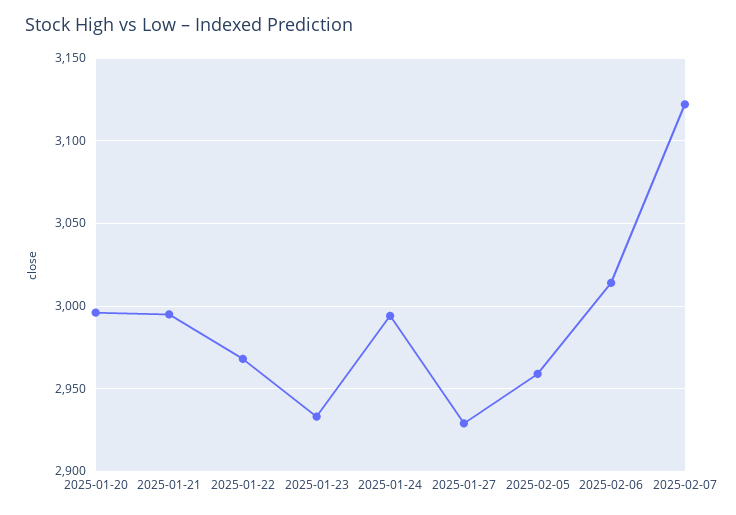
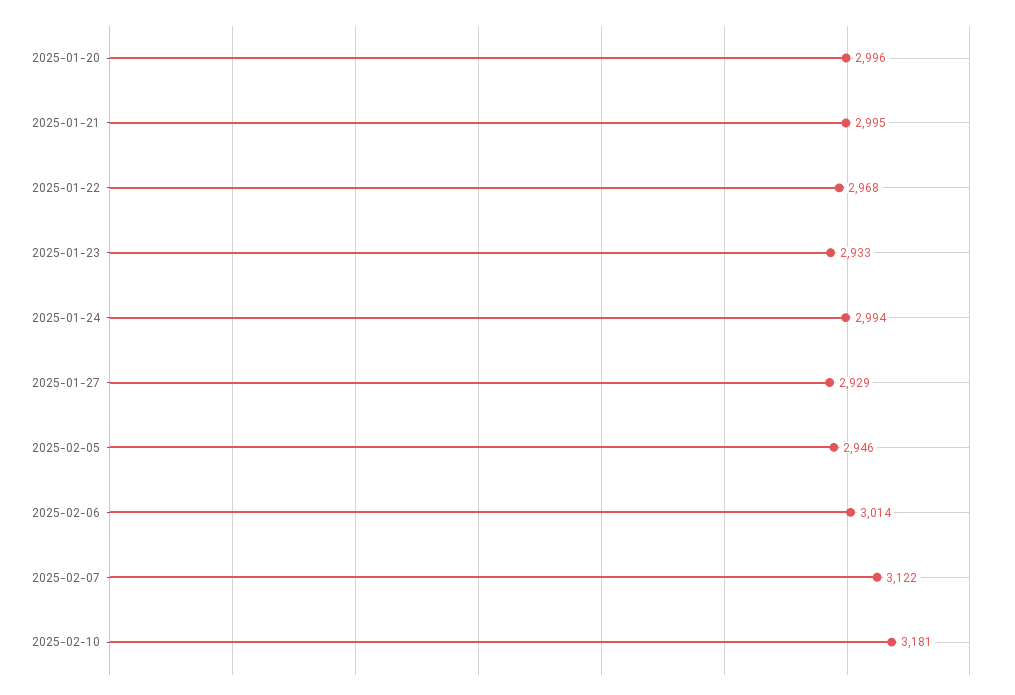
2025-02-05: 2960 -> 2946
2025-02-10: none -> 3181

